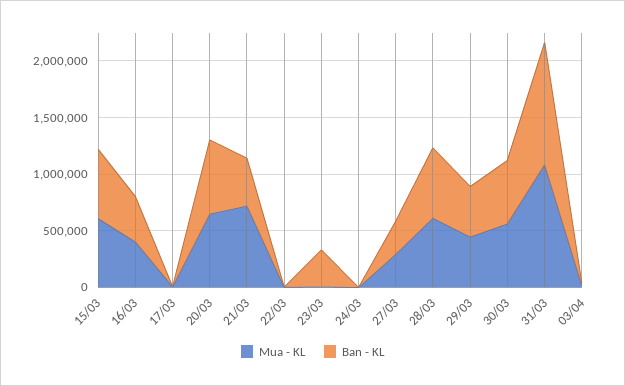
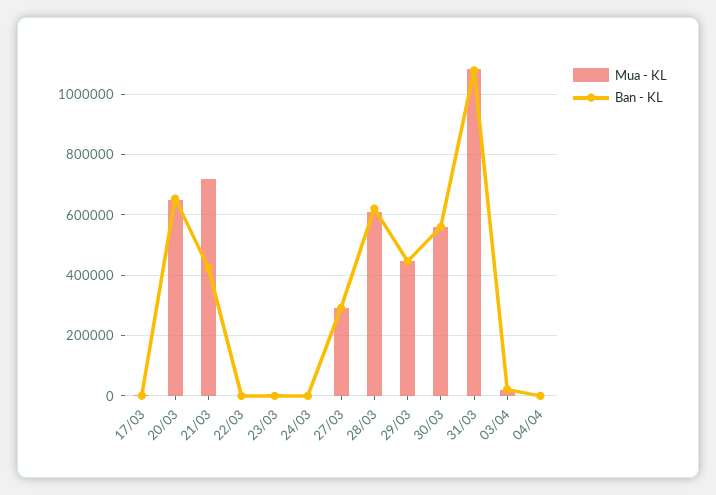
Mua - KL, 15/03: 600000 -> none
Ban - KL, 15/03: 600000 -> none
Mua - KL, 16/03: 400000 -> none
Ban - KL, 16/03: 400000 -> none
Ban - KL, 23/03: 300000 -> 0
Mua - KL, 04/04: none -> 0
Ban - KL, 04/04: none -> 0

